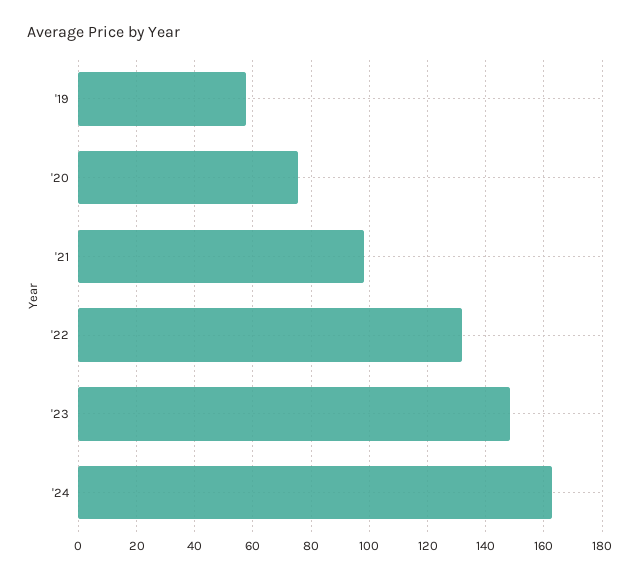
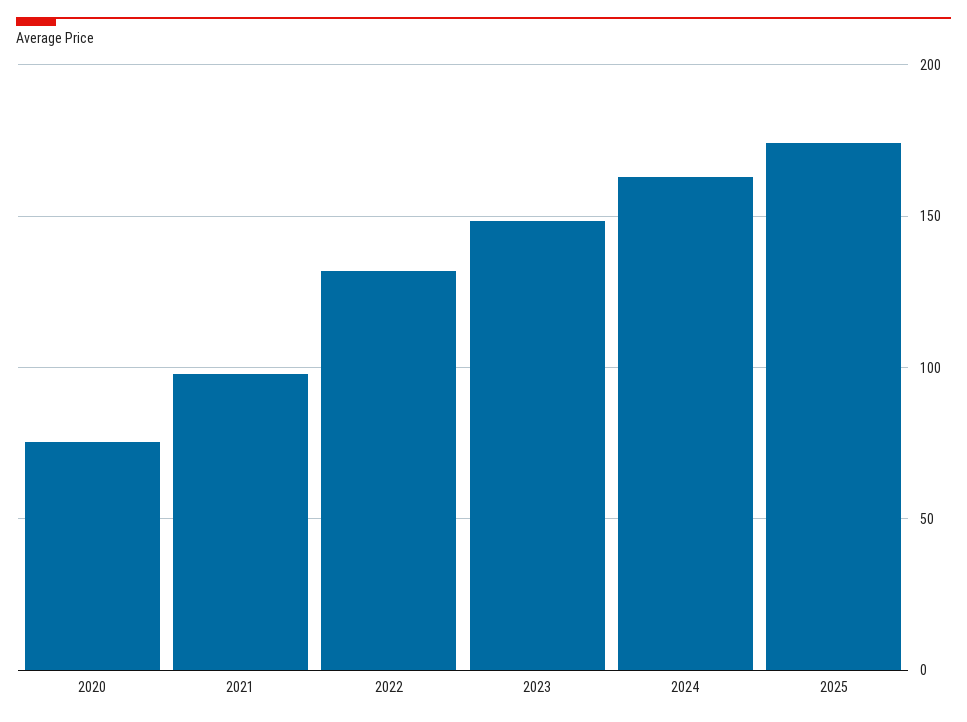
'19: 57.5 -> none
2025: none -> 175

